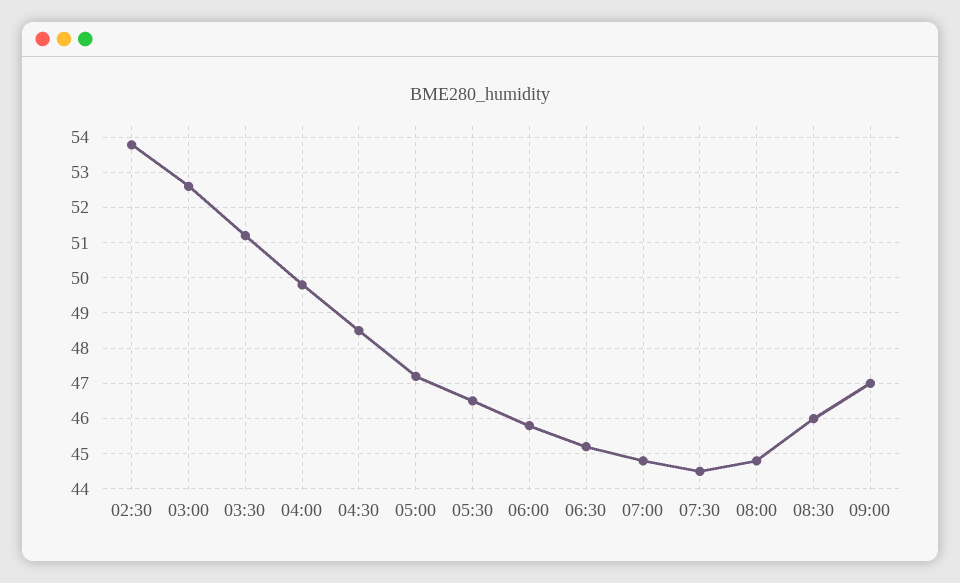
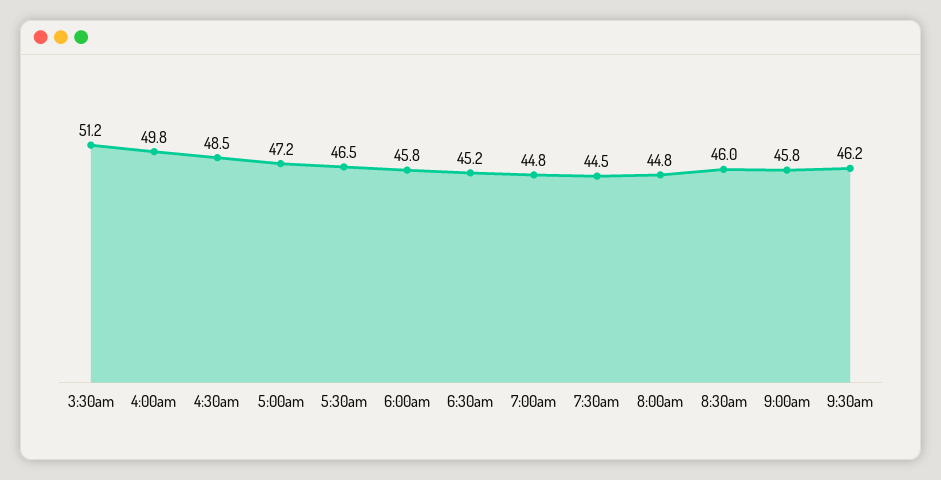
02:30: 53.8 -> none
03:00: 52.6 -> none
09:00: 47 -> 45.8
9:30am: none -> 46.2

